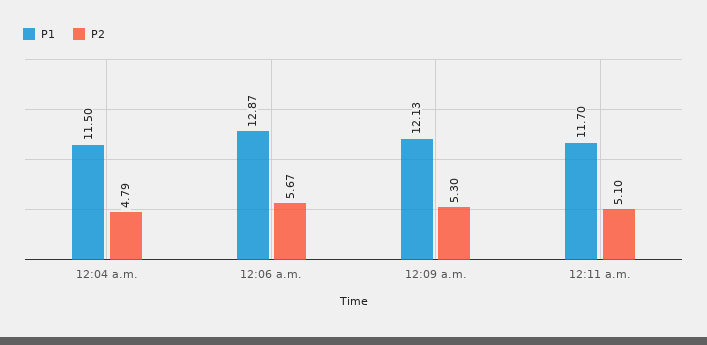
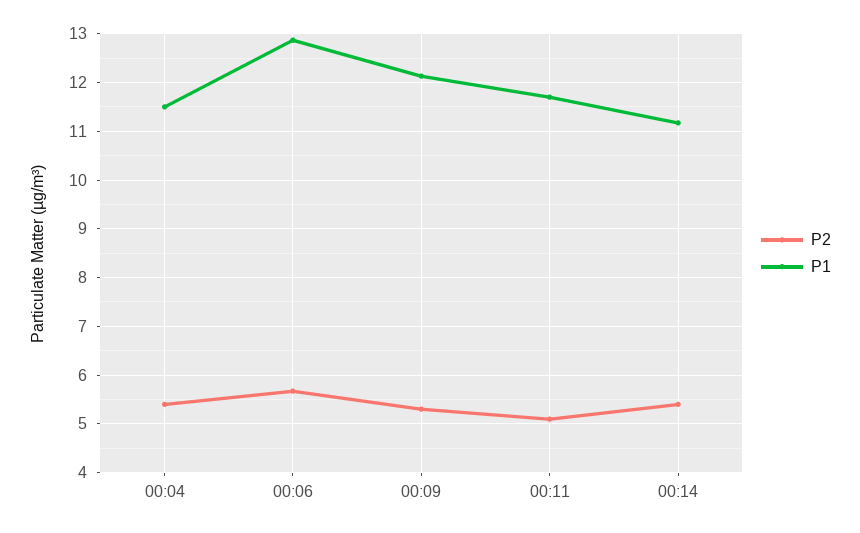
P2, 12:04 a.m.: 4.79 -> 5.4
P2, 00:14: none -> 5.4
P1, 00:14: none -> 11.2

